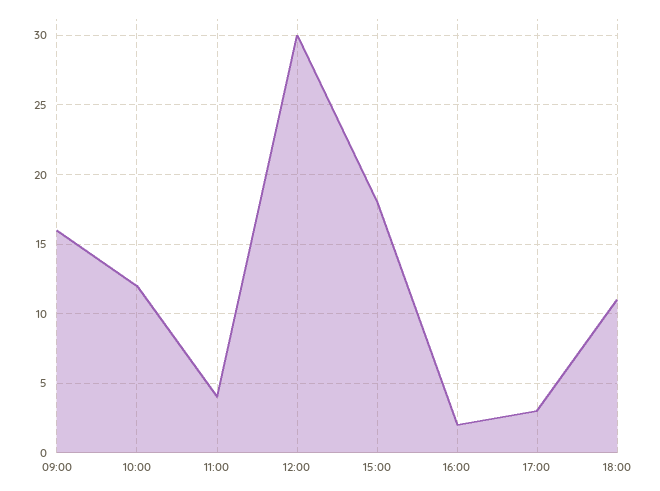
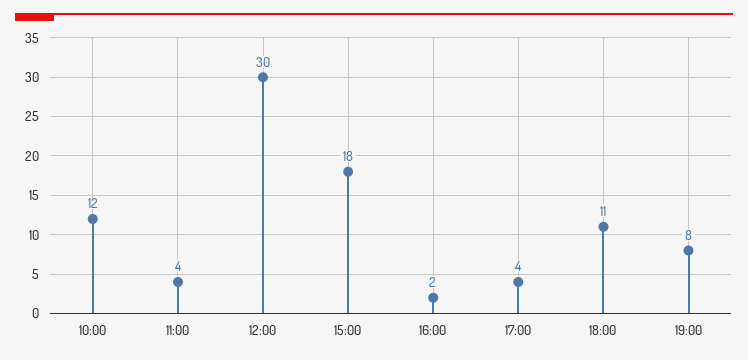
09:00: 16 -> none
17:00: 3 -> 4
19:00: none -> 8

